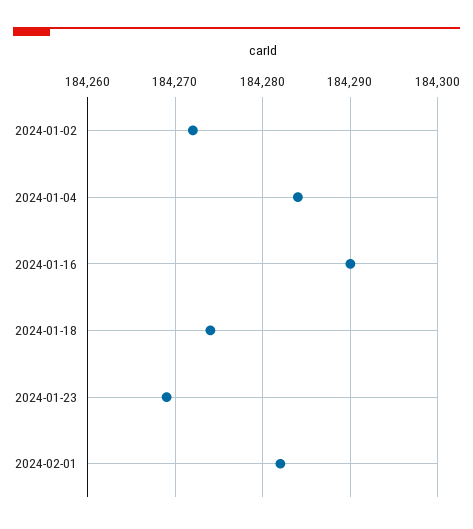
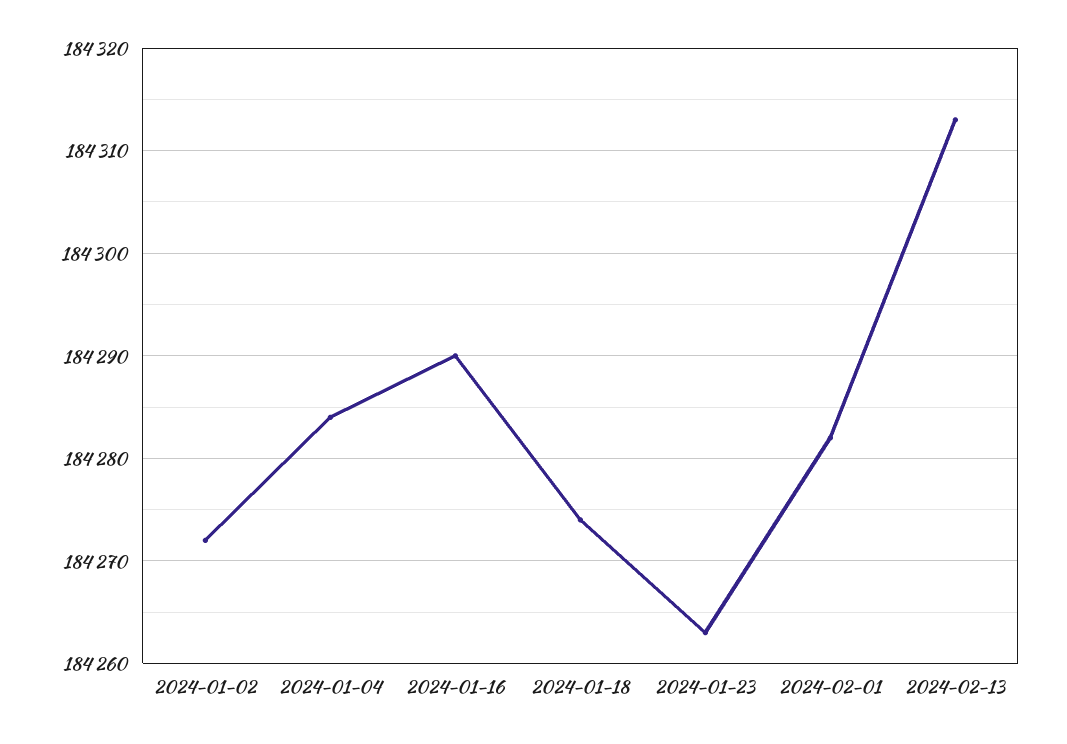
2024-01-23: 184269 -> 184263
2024-02-13: none -> 184313

